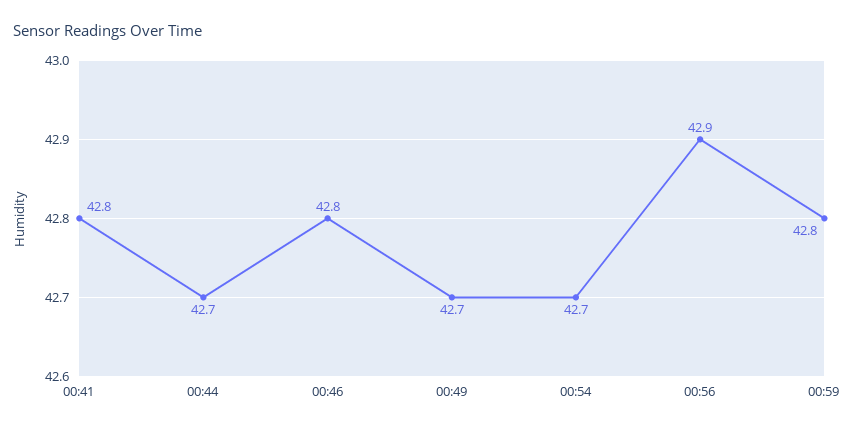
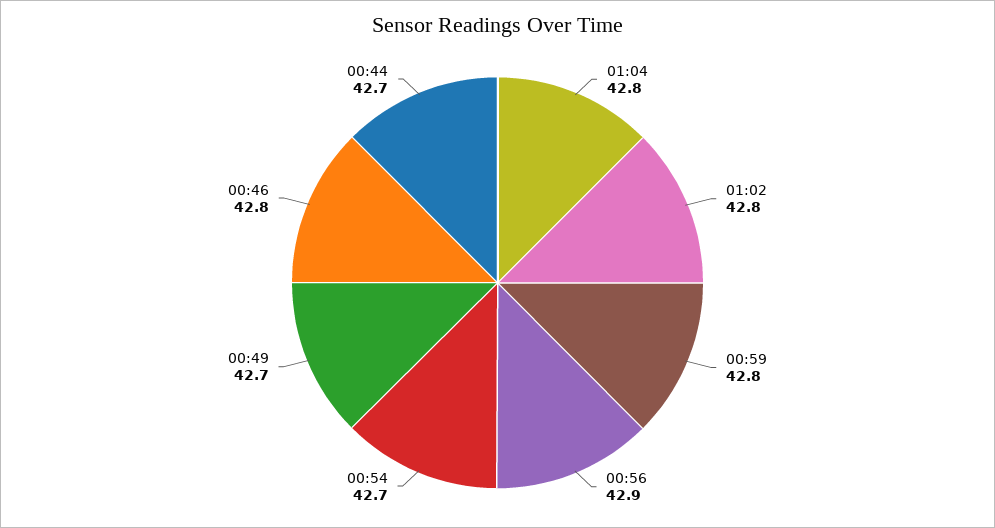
00:41: 42.8 -> none
01:04: none -> 42.8
01:02: none -> 42.8

